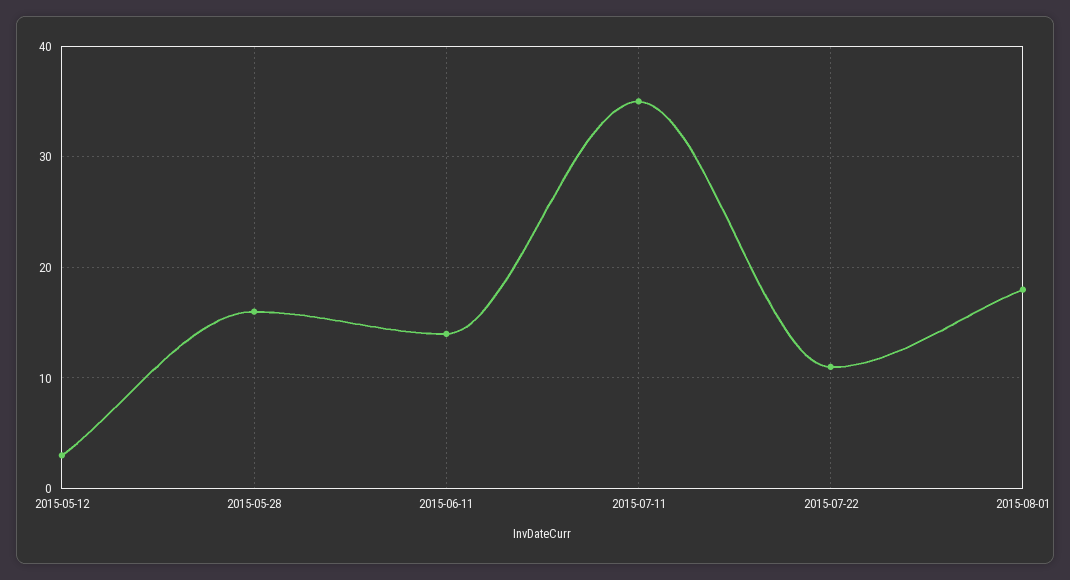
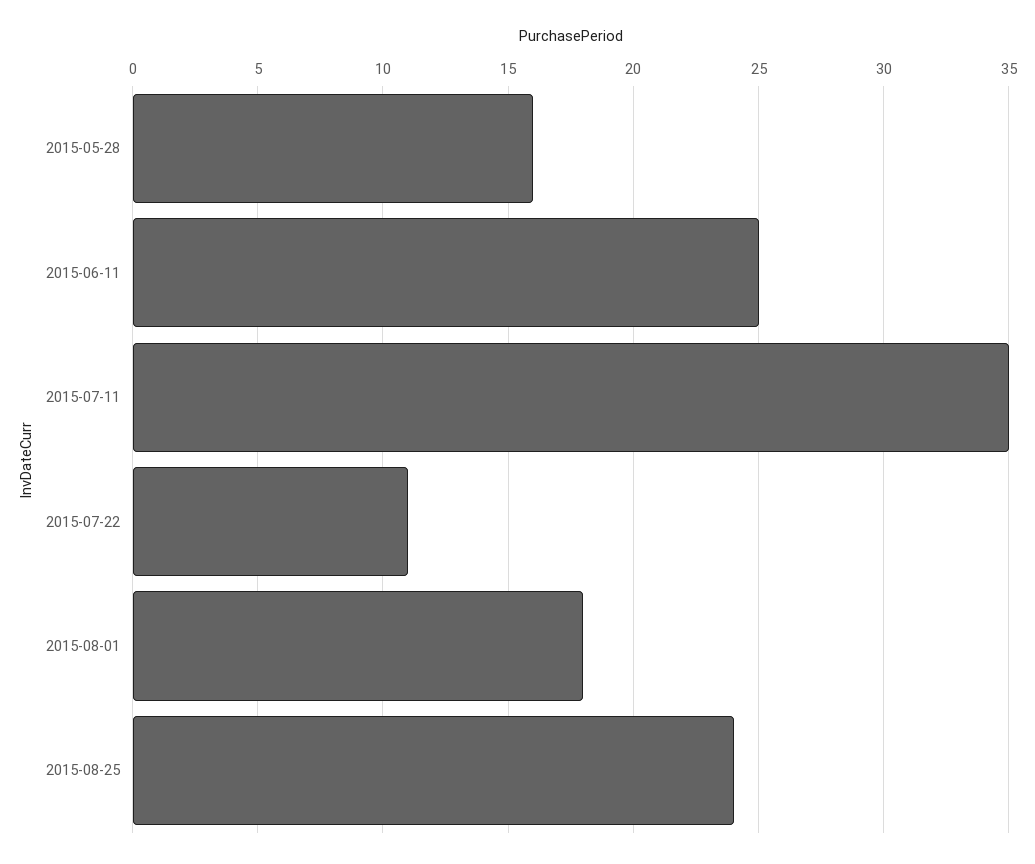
2015-05-12: 3 -> none
2015-06-11: 14 -> 25
2015-08-25: none -> 24

